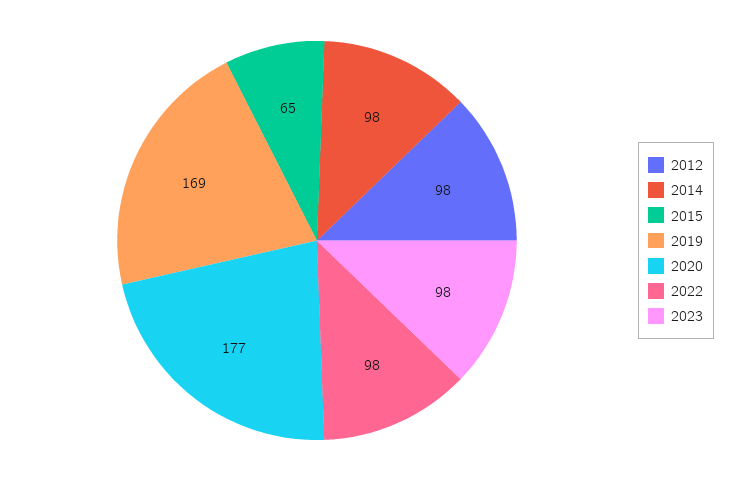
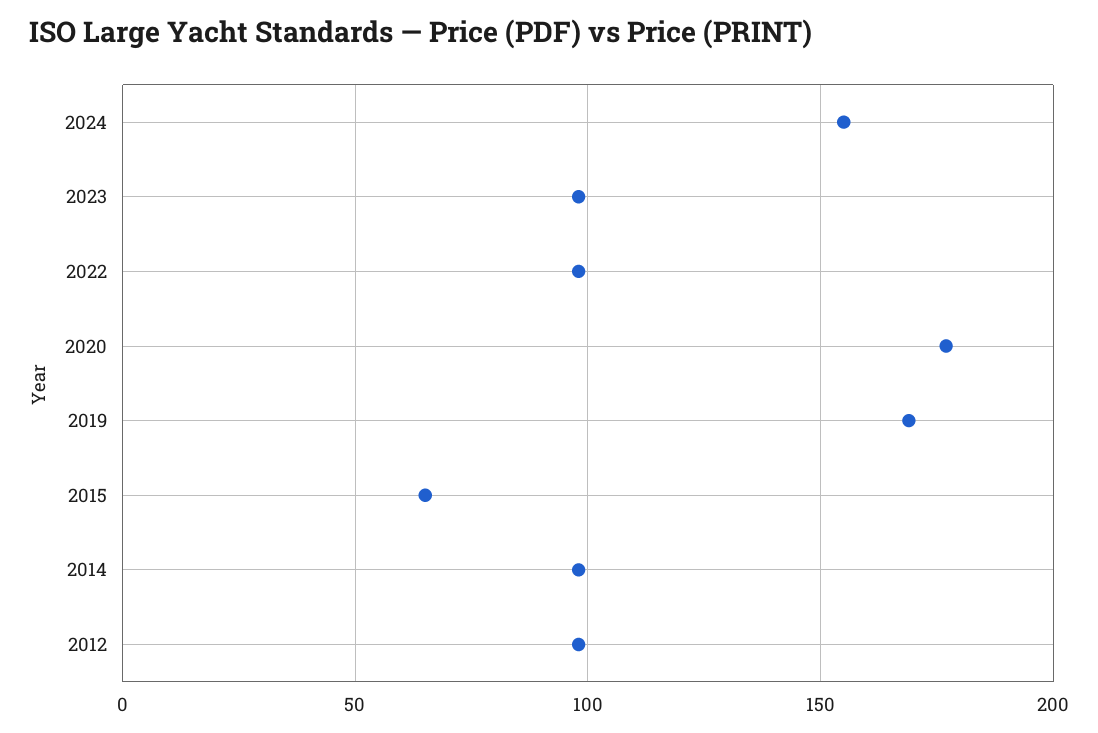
2024: none -> 155

